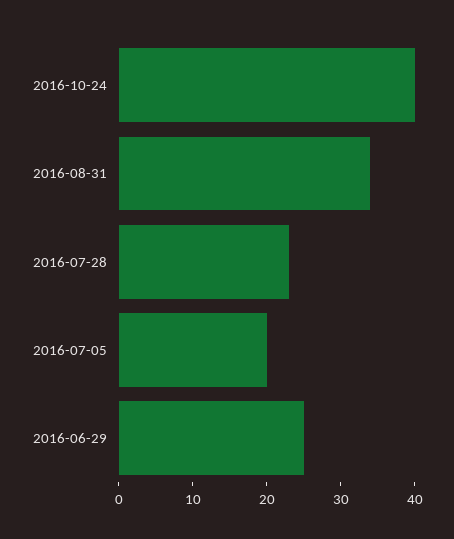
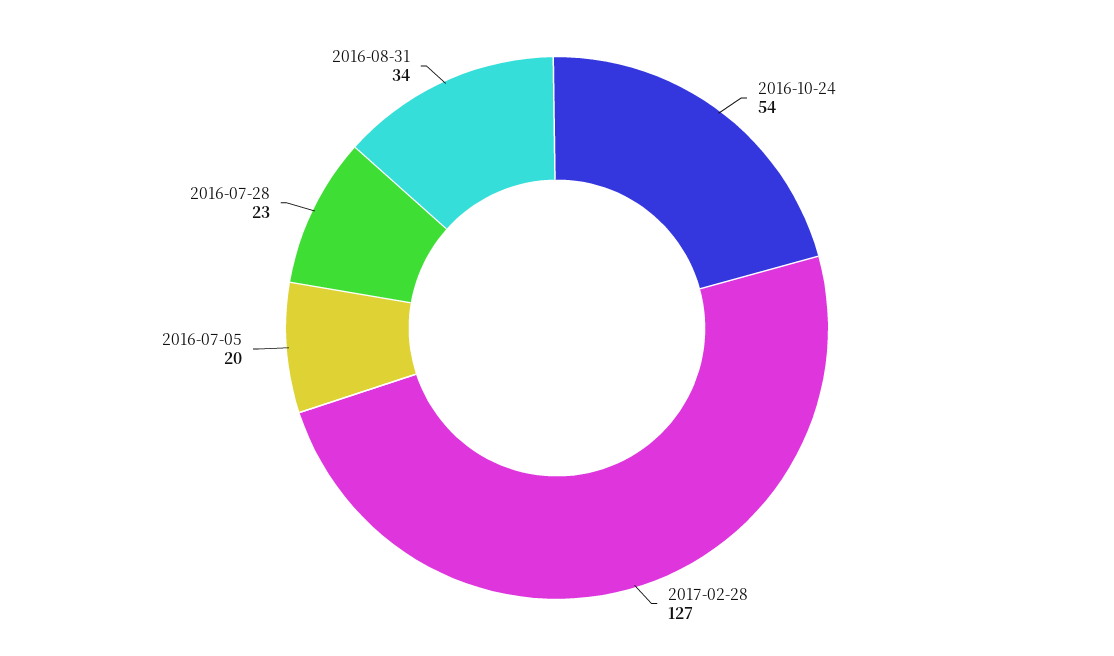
2016-10-24: 40 -> 54
2016-06-29: 25 -> none
2017-02-28: none -> 127

